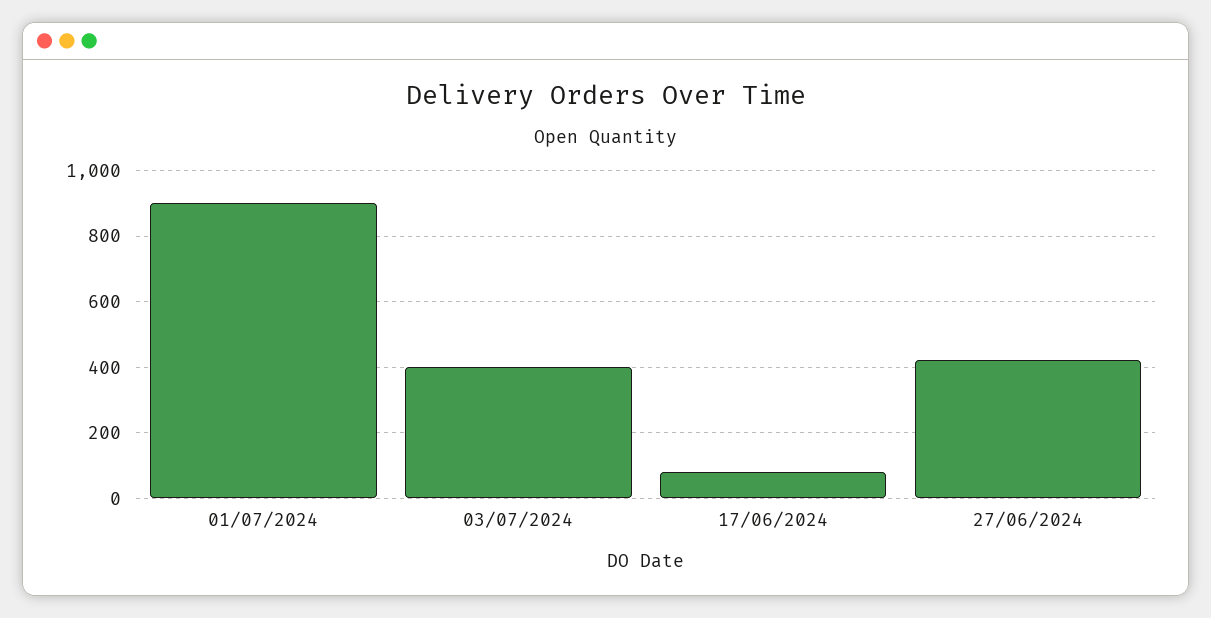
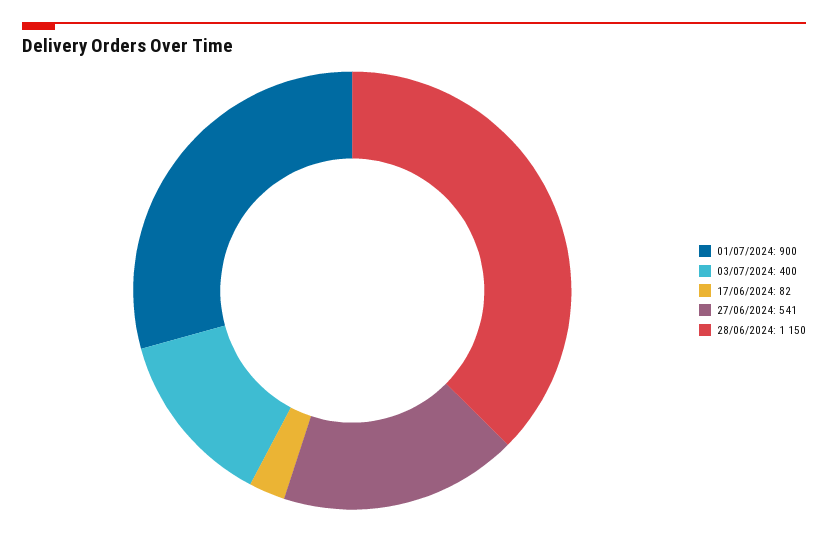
27/06/2024: 420 -> 541
28/06/2024: none -> 1150

